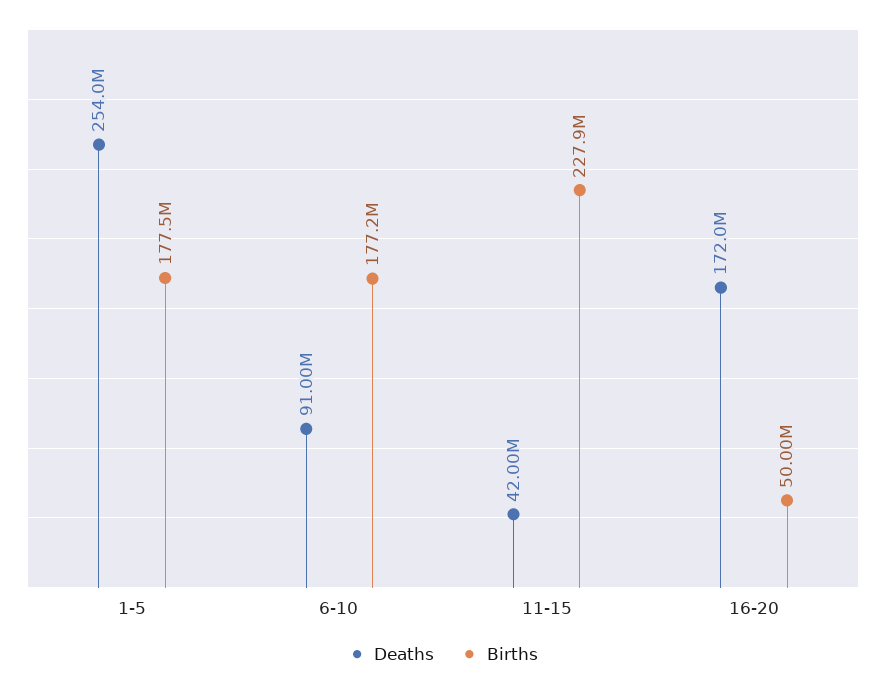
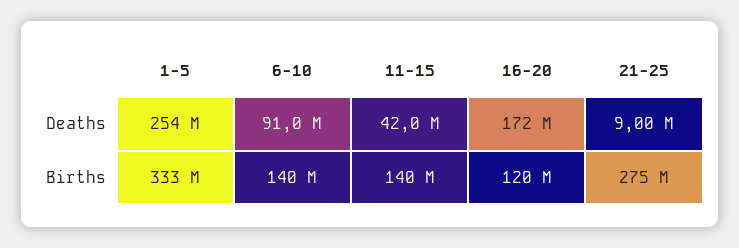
Births, 1-5: 177500000 -> 333000000
Births, 6-10: 177200000 -> 140000000
Births, 11-15: 227900000 -> 140000000
Births, 16-20: 50000000 -> 120000000
Deaths, 21-25: none -> 9000000
Births, 21-25: none -> 275000000

